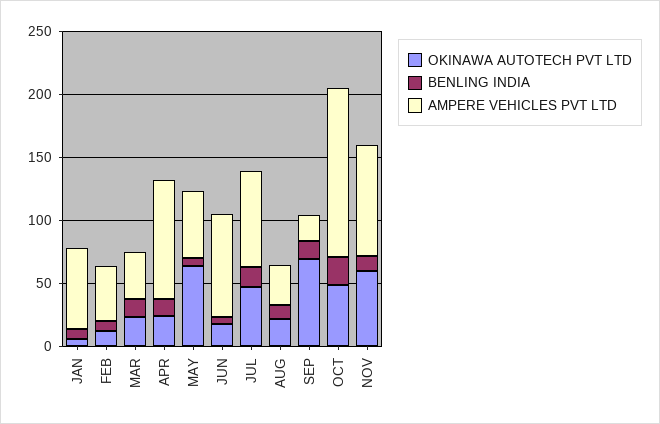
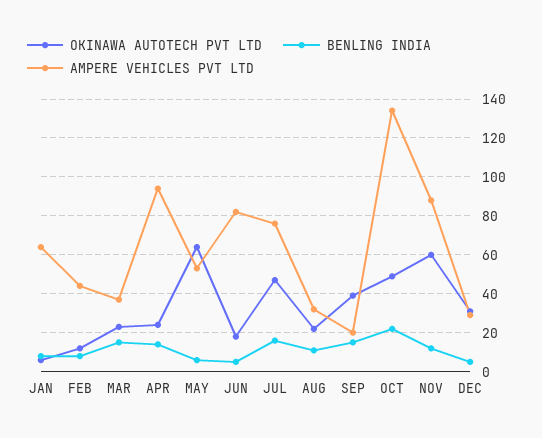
OKINAWA AUTOTECH PVT LTD, SEP: 70 -> 40
OKINAWA AUTOTECH PVT LTD, DEC: none -> 30
BENLING INDIA, DEC: none -> 5
AMPERE VEHICLES PVT LTD, DEC: none -> 30

